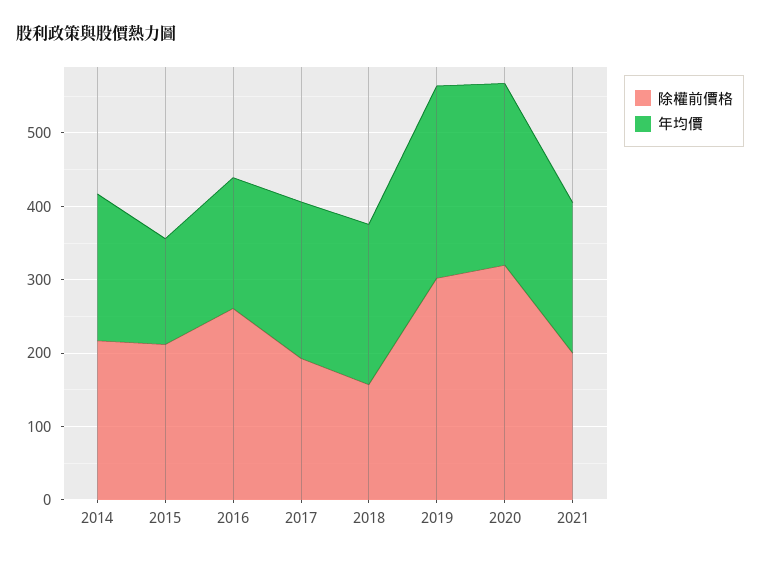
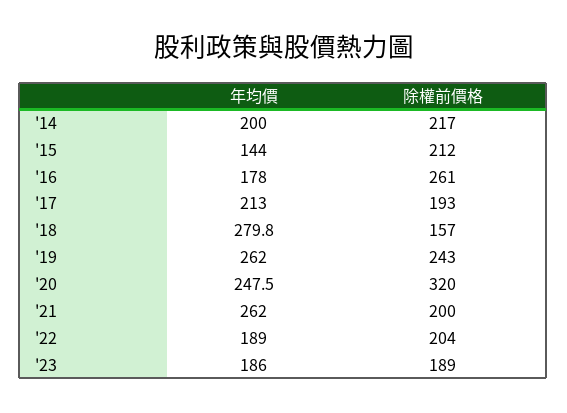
年均價, 2018: 220 -> 279.8
除權前價格, 2019: 300 -> 243
年均價, 2021: 200 -> 262
年均價, '22: none -> 189
除權前價格, '22: none -> 204
年均價, '23: none -> 186
除權前價格, '23: none -> 189

